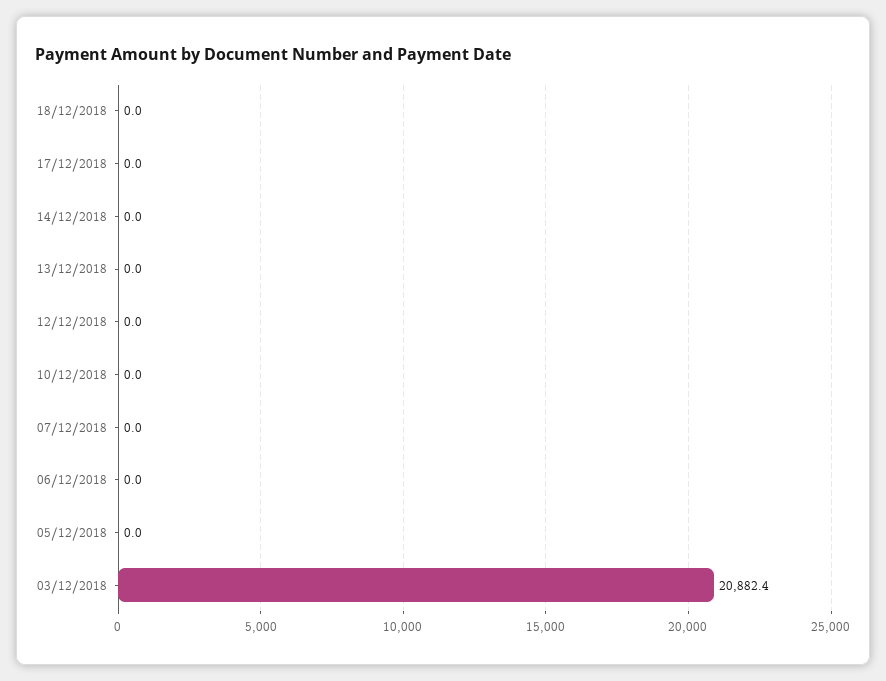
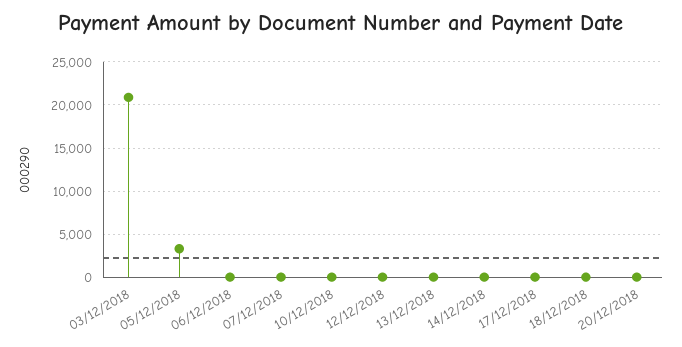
05/12/2018: 0 -> 3000
20/12/2018: none -> 0

